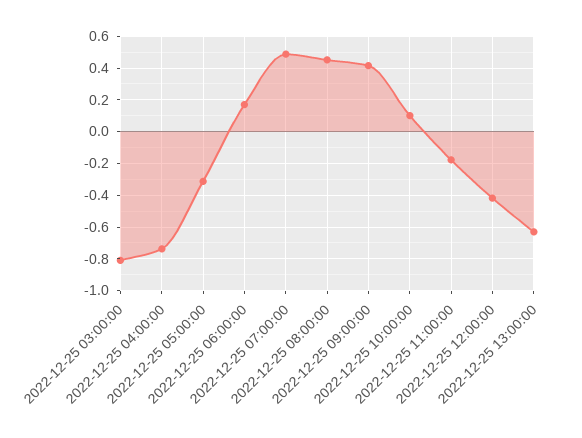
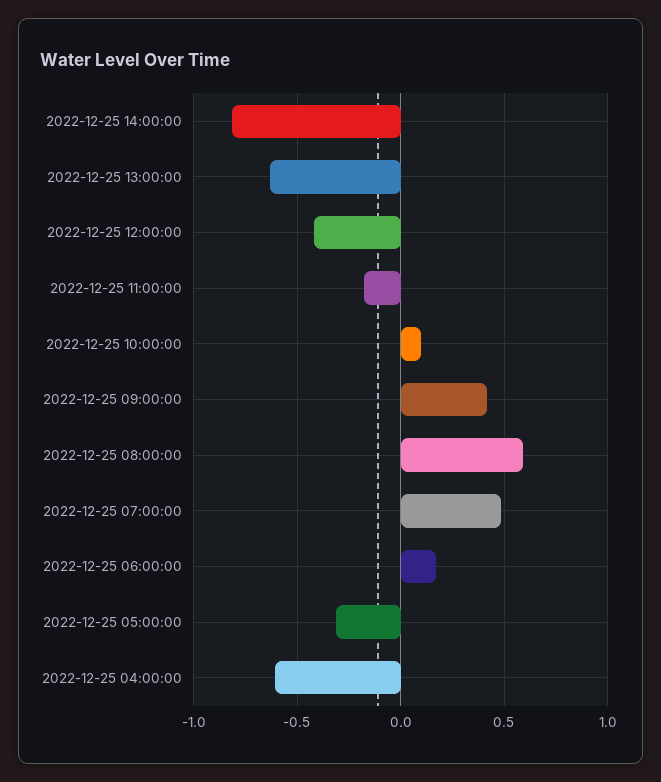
2022-12-25 03:00:00: -0.8 -> none
2022-12-25 04:00:00: -0.75 -> -0.6
2022-12-25 08:00:00: 0.45 -> 0.6
2022-12-25 14:00:00: none -> -0.8

